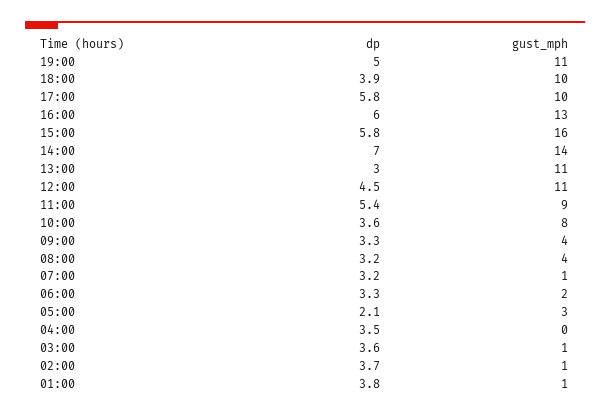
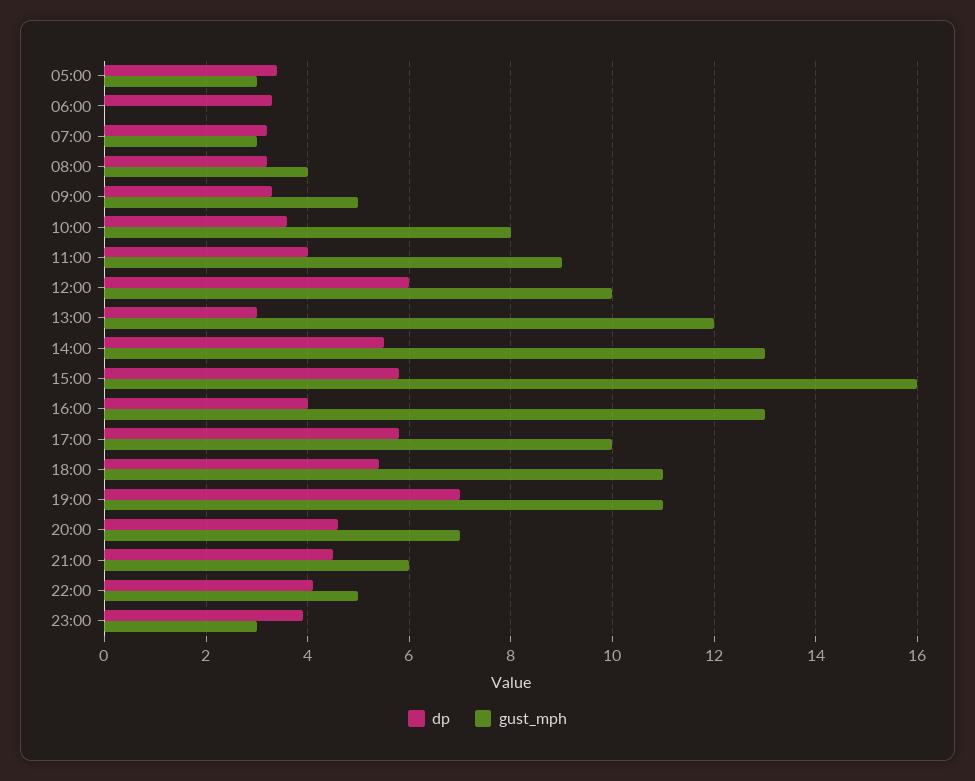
dp, 19:00: 5 -> 7
dp, 18:00: 3.9 -> 5.5
gust_mph, 18:00: 10 -> 11
dp, 16:00: 6 -> 4
dp, 14:00: 7 -> 5.5
gust_mph, 14:00: 14 -> 13
gust_mph, 13:00: 11 -> 12
dp, 12:00: 4.5 -> 6
gust_mph, 12:00: 11 -> 10
dp, 11:00: 5.4 -> 4
gust_mph, 09:00: 4 -> 5
gust_mph, 07:00: 1 -> 3
gust_mph, 06:00: 2 -> 0
dp, 05:00: 2.1 -> 3.5
dp, 04:00: 3.5 -> none
gust_mph, 04:00: 0 -> none
dp, 03:00: 3.6 -> none
gust_mph, 03:00: 1 -> none
dp, 02:00: 3.7 -> none
gust_mph, 02:00: 1 -> none
dp, 01:00: 3.8 -> none
gust_mph, 01:00: 1 -> none
dp, 20:00: none -> 4.5
gust_mph, 20:00: none -> 7
dp, 21:00: none -> 4.5
gust_mph, 21:00: none -> 6
dp, 22:00: none -> 4
gust_mph, 22:00: none -> 5
dp, 23:00: none -> 4
gust_mph, 23:00: none -> 3

